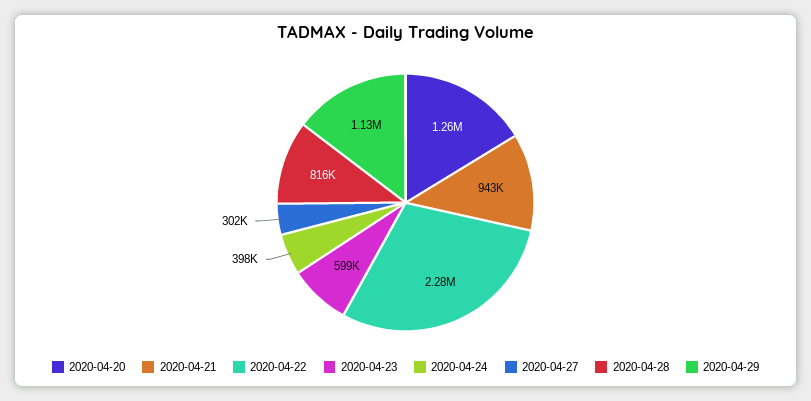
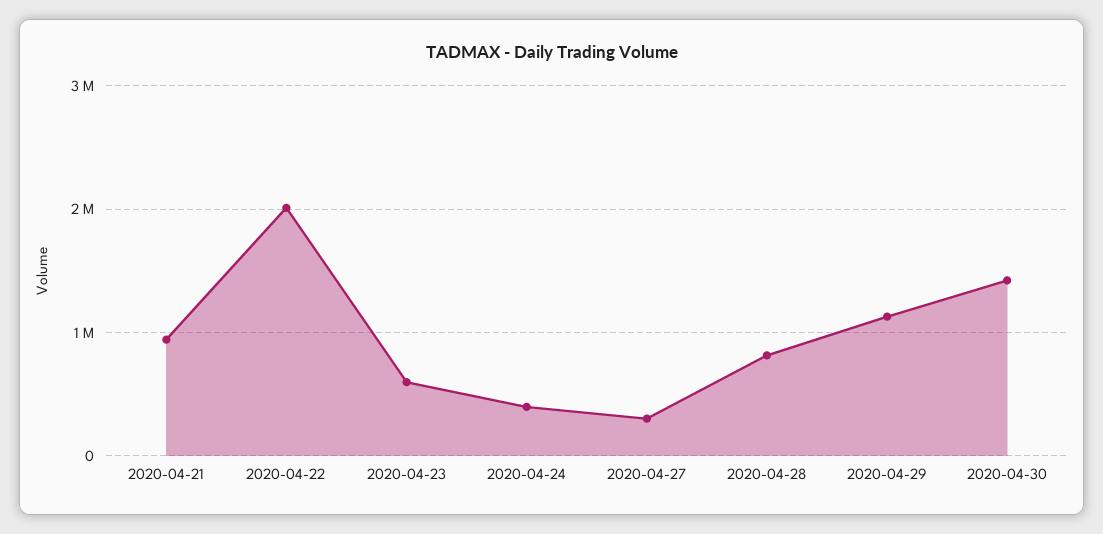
2020-04-20: 1260000 -> none
2020-04-22: 2280000 -> 2000000
2020-04-30: none -> 1400000

